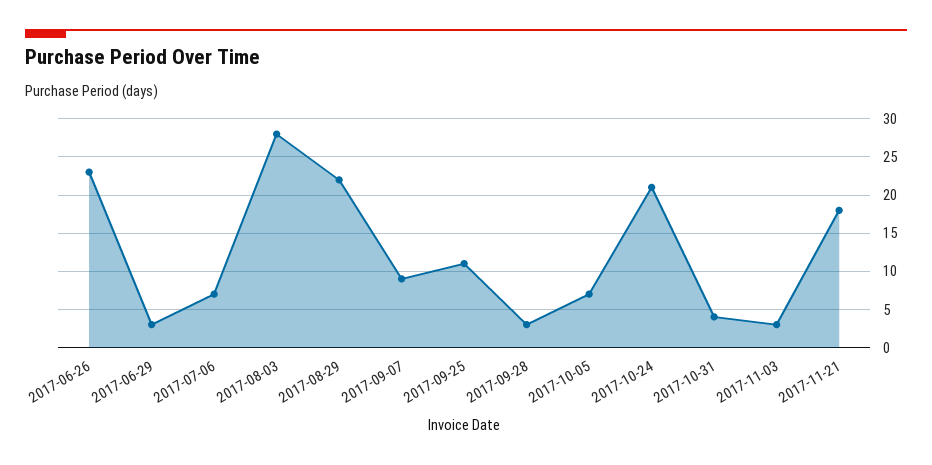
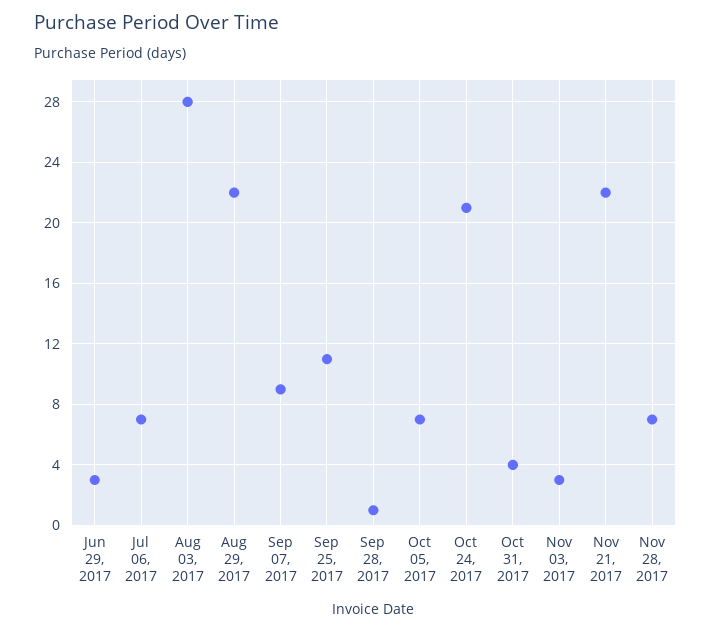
2017-06-26: 23 -> none
2017-09-28: 3 -> 1
2017-11-21: 18 -> 22
Nov 28, 2017: none -> 7

